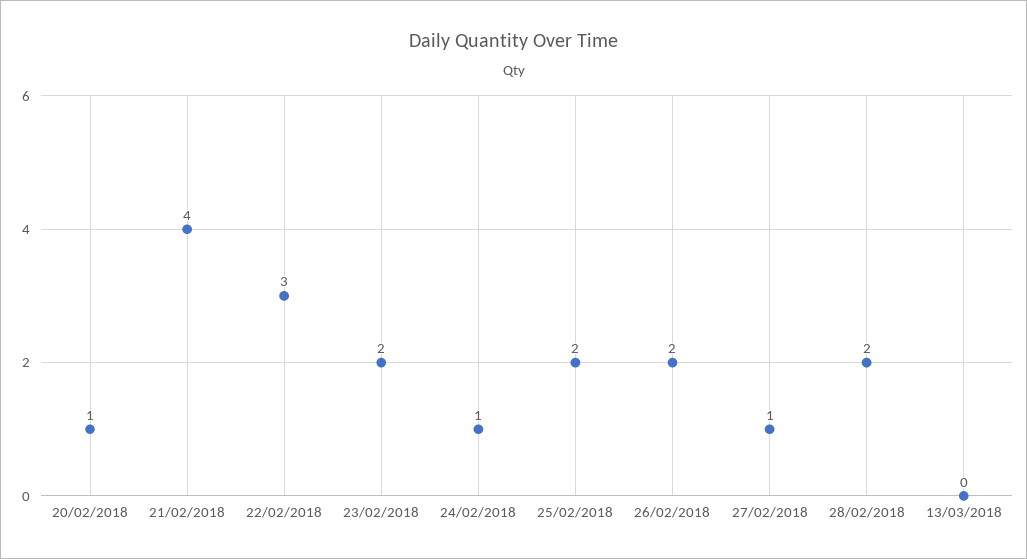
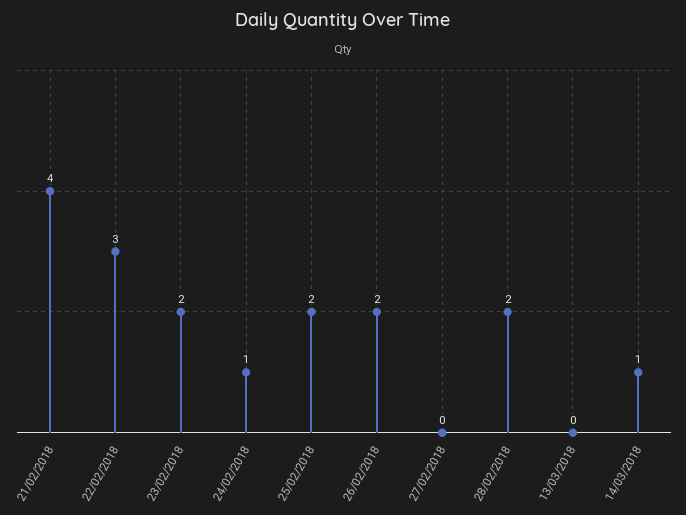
20/02/2018: 1 -> none
27/02/2018: 1 -> 0
14/03/2018: none -> 1

